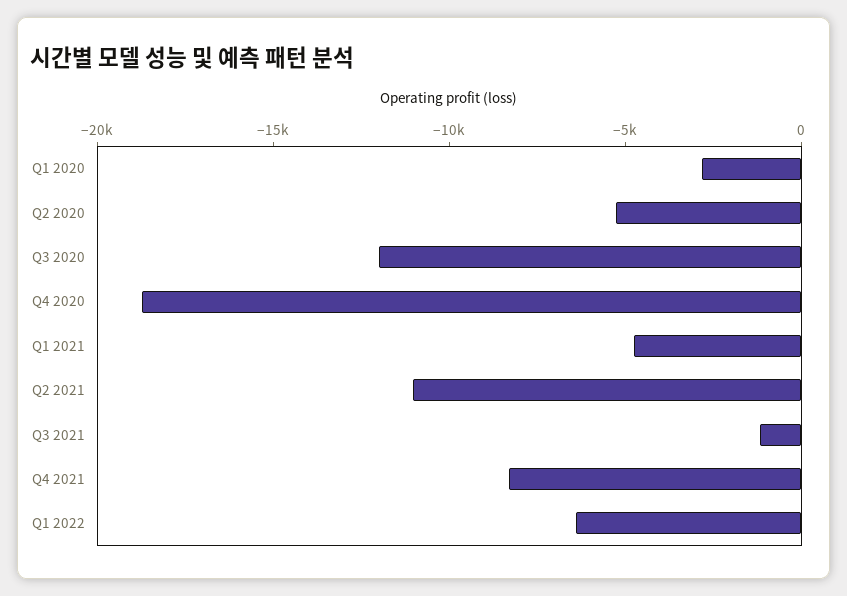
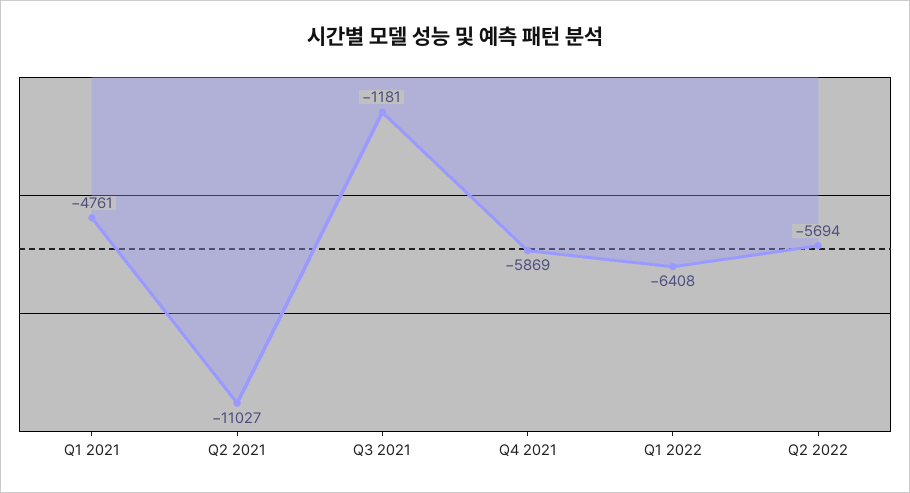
Q1 2020: -3000 -> none
Q2 2020: -5000 -> none
Q3 2020: -12000 -> none
Q4 2020: -19000 -> none
Q4 2021: -8000 -> -5869
Q2 2022: none -> -5694

